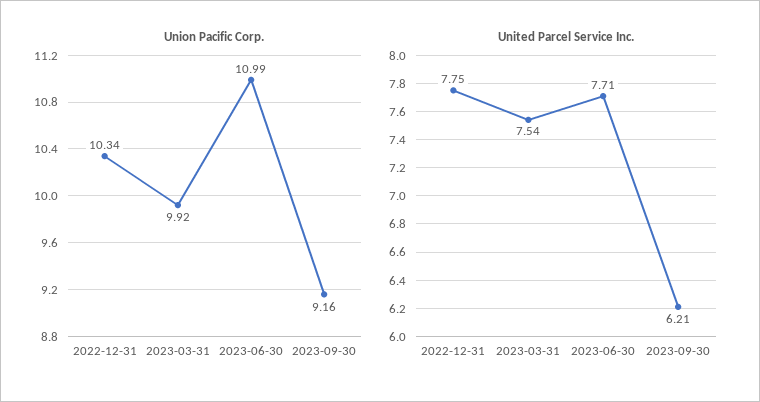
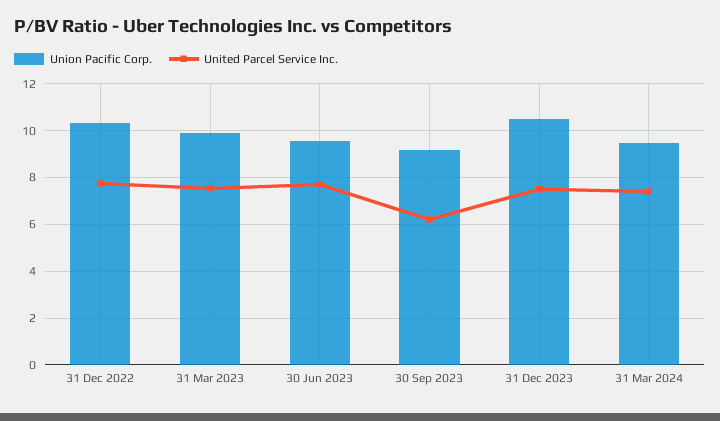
Union Pacific Corp., 2023-06-30: 10.99 -> 9.5
Union Pacific Corp., 31 Dec 2023: none -> 10.5
United Parcel Service Inc., 31 Dec 2023: none -> 7.5
Union Pacific Corp., 31 Mar 2024: none -> 9.5
United Parcel Service Inc., 31 Mar 2024: none -> 7.5

